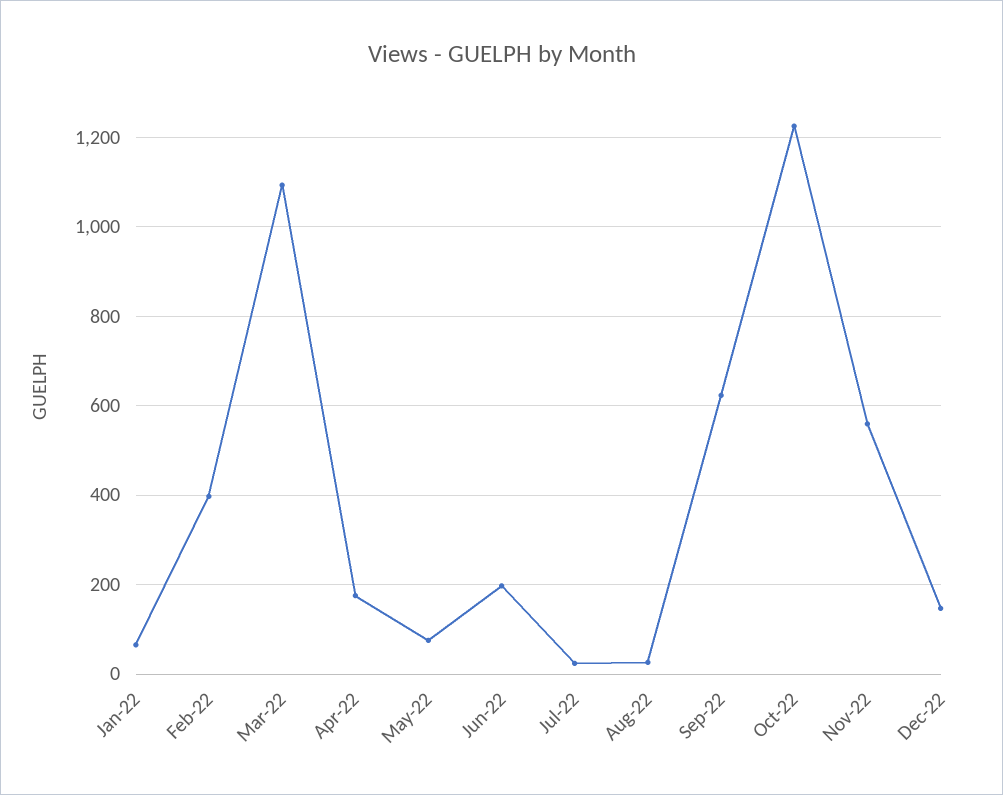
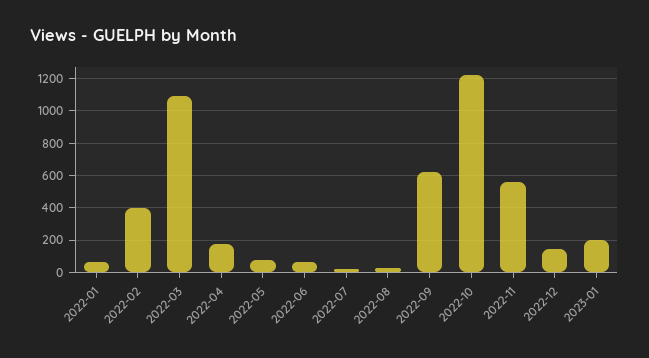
Jun-22: 200 -> 50
2023-01: none -> 200

